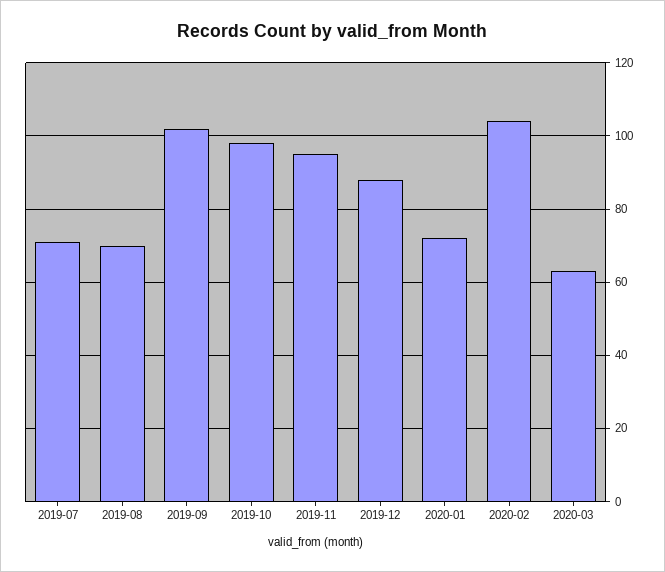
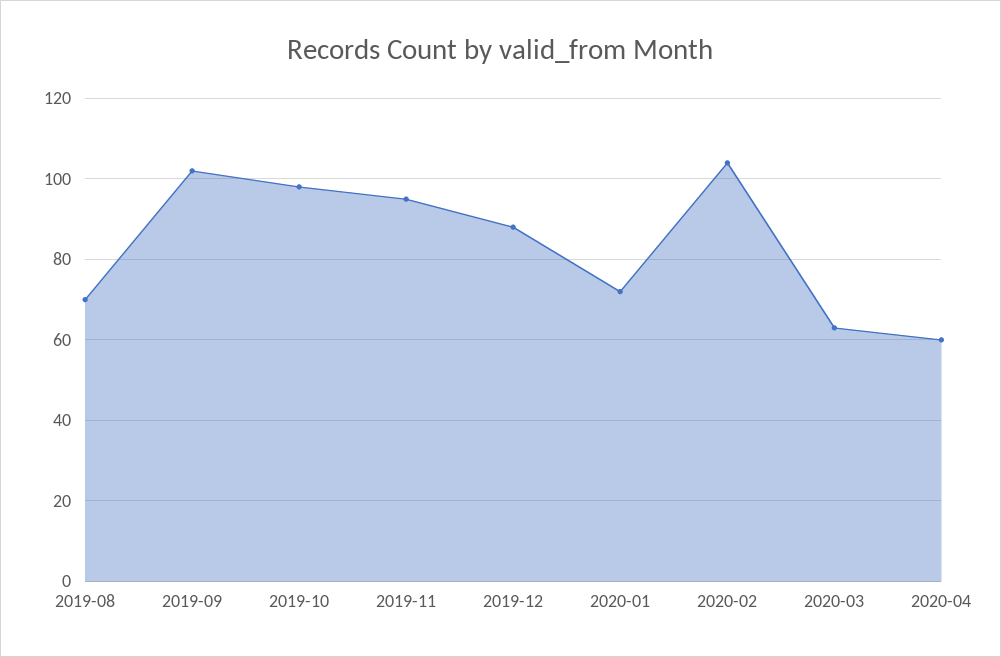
2019-07: 70 -> none
2020-04: none -> 60

